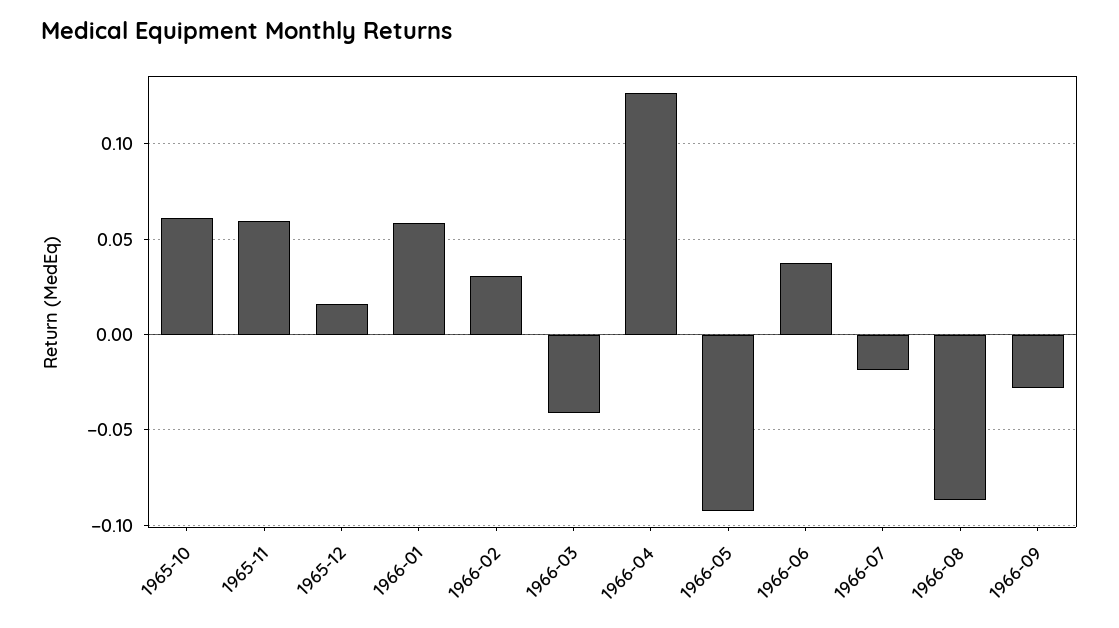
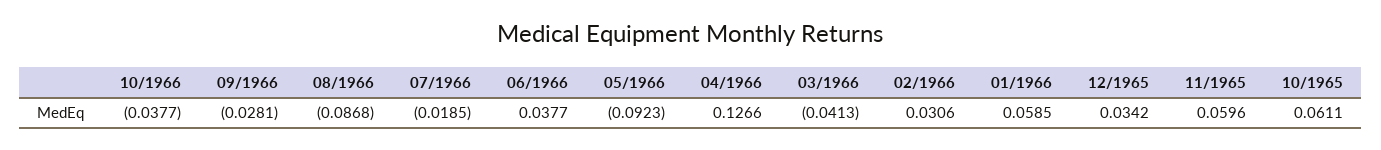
1965-12: 0.015 -> 0.0342
10/1966: none -> -0.0377

